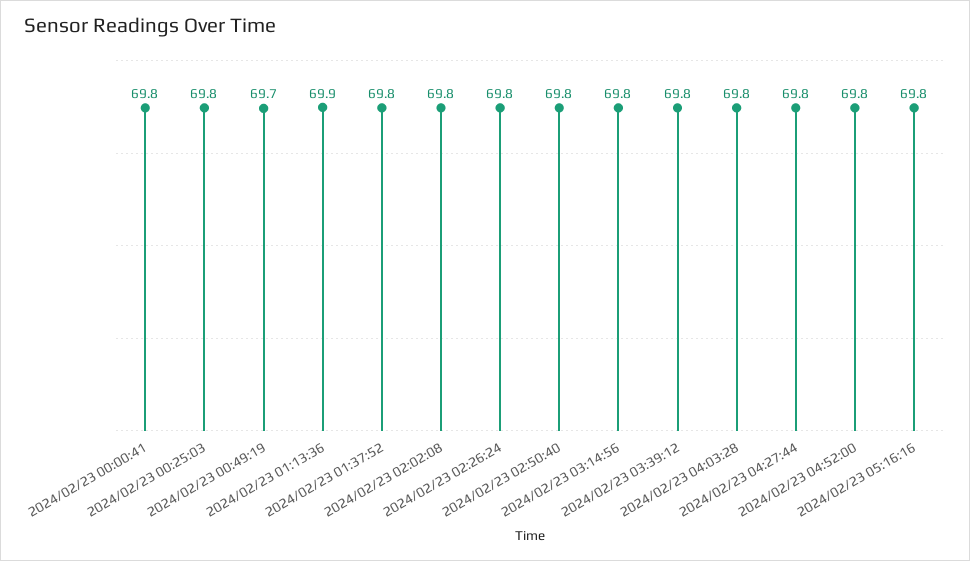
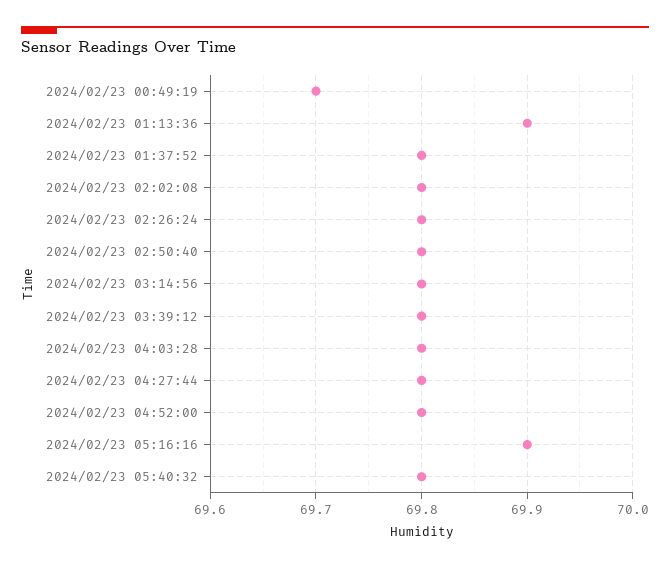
2024/02/23 00:00:41: 69.8 -> none
2024/02/23 00:25:03: 69.8 -> none
2024/02/23 05:16:16: 69.8 -> 69.9
2024/02/23 05:40:32: none -> 69.8

